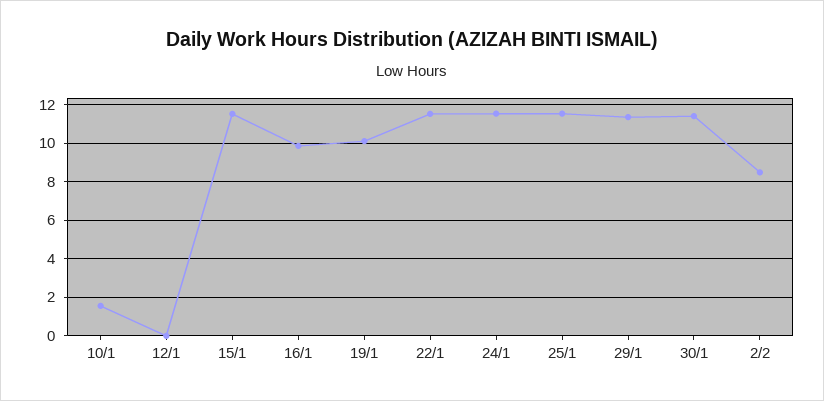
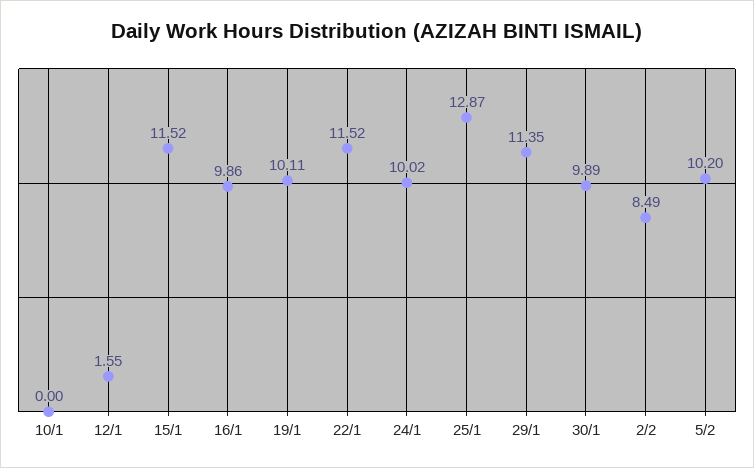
10/1: 1.5 -> 0
12/1: 0 -> 1.55
24/1: 11.5 -> 10.02
25/1: 11.5 -> 12.87
30/1: 11.5 -> 9.89
5/2: none -> 10.2

